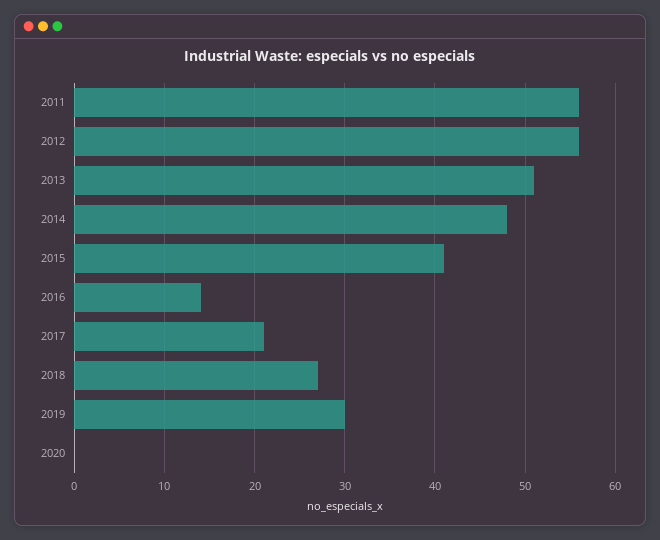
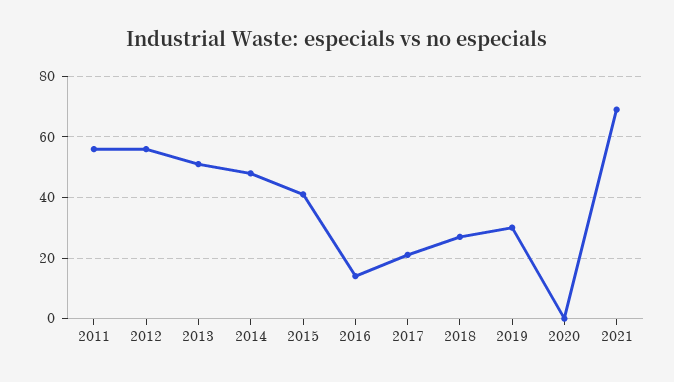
2021: none -> 70

